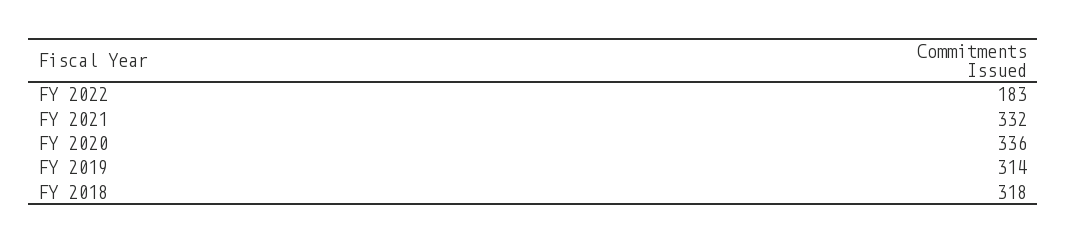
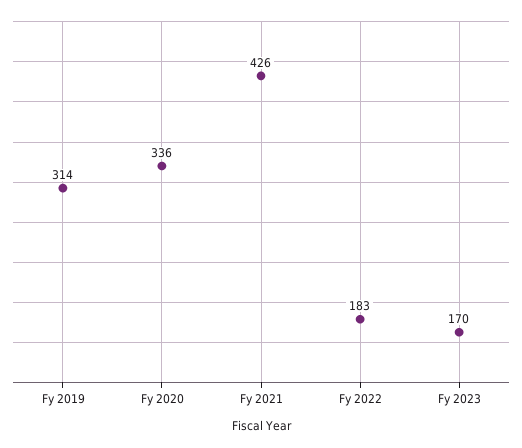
FY 2021: 332 -> 426
FY 2018: 318 -> none
Fy 2023: none -> 170

